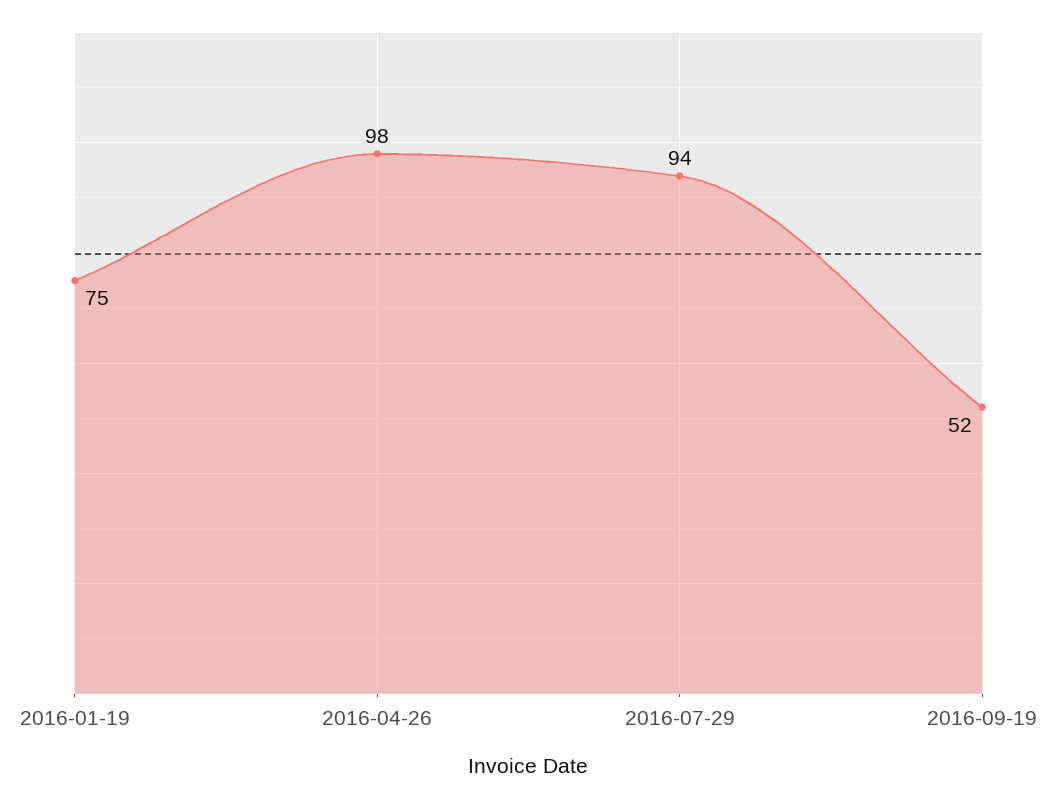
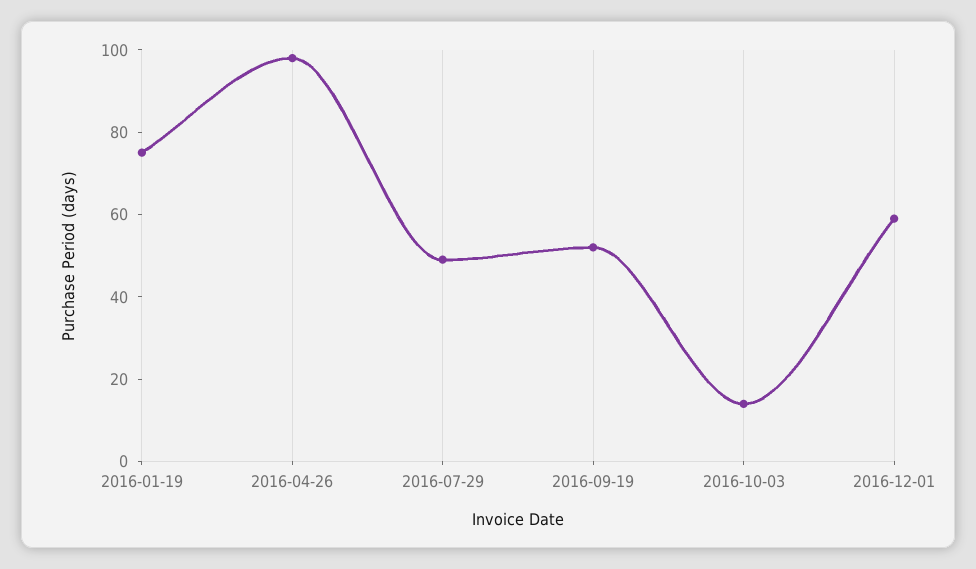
2016-07-29: 94 -> 50
2016-10-03: none -> 15
2016-12-01: none -> 60

